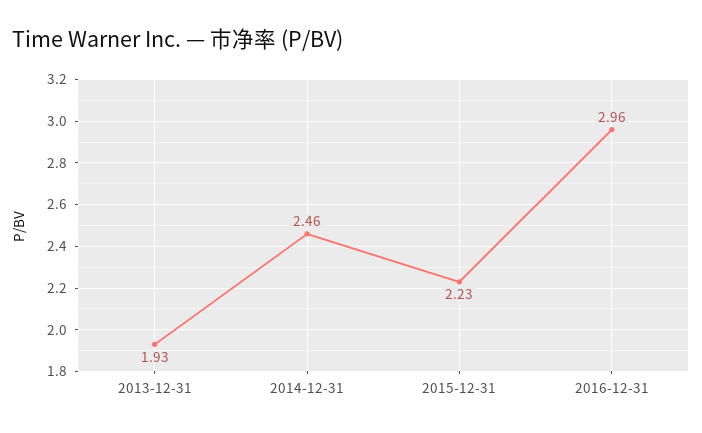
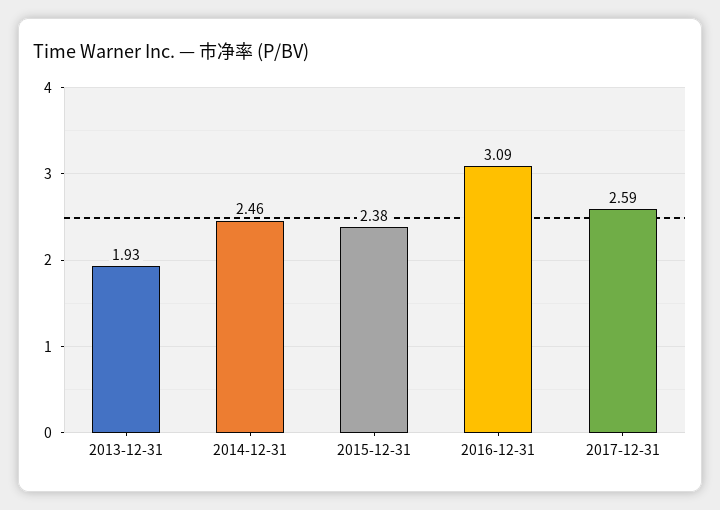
2015-12-31: 2.23 -> 2.38
2016-12-31: 2.96 -> 3.09
2017-12-31: none -> 2.59

